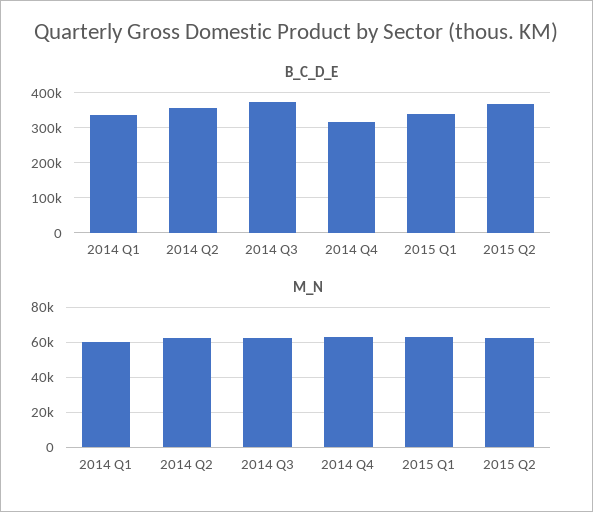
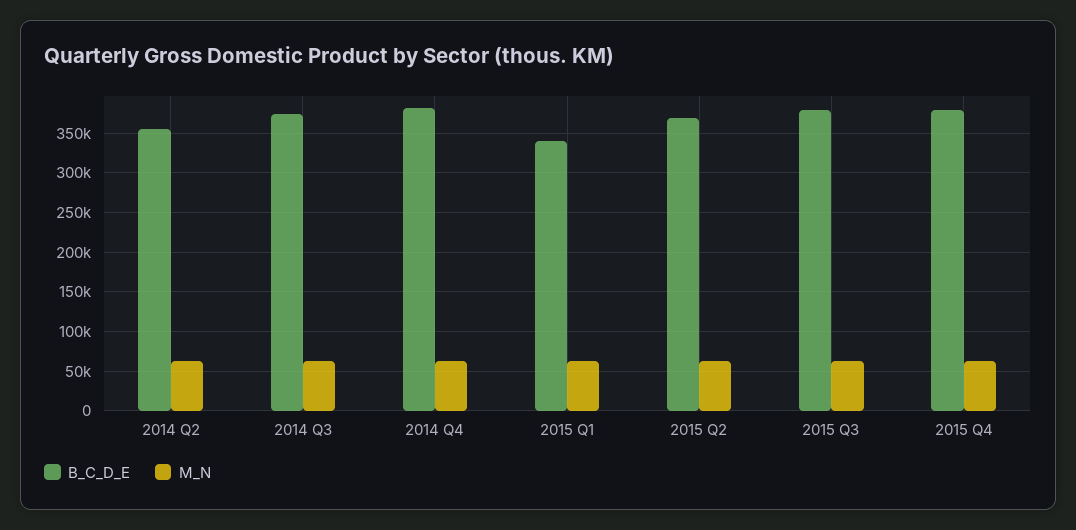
B_C_D_E, 2014 Q1: 340000 -> none
B_C_D_E, 2014 Q4: 320000 -> 380000
M_N, 2014 Q1: 60000 -> none
B_C_D_E, 2015 Q3: none -> 380000
M_N, 2015 Q3: none -> 60000
B_C_D_E, 2015 Q4: none -> 380000
M_N, 2015 Q4: none -> 60000

